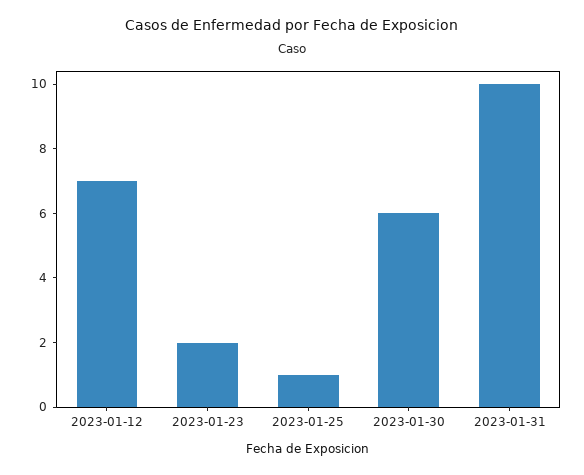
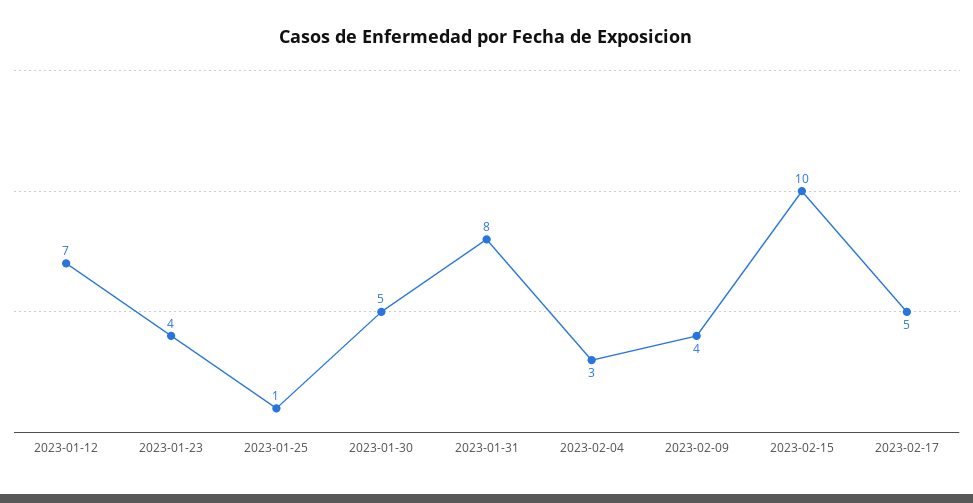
2023-01-23: 2 -> 4
2023-01-30: 6 -> 5
2023-01-31: 10 -> 8
2023-02-04: none -> 3
2023-02-09: none -> 4
2023-02-15: none -> 10
2023-02-17: none -> 5

